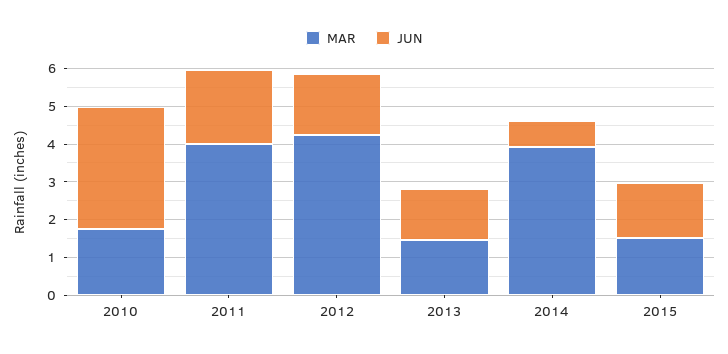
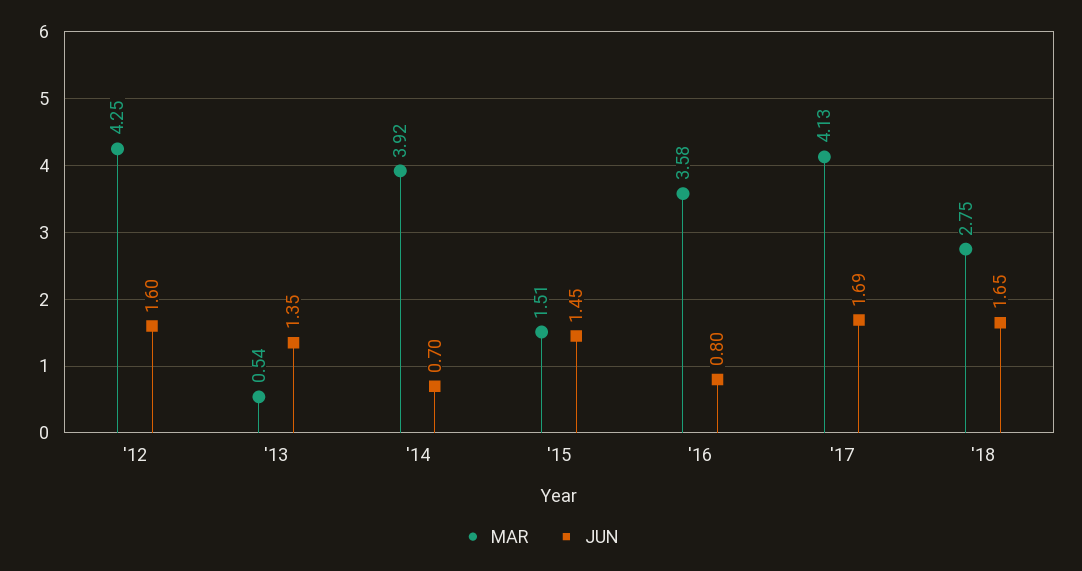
MAR, 2010: 1.75 -> none
JUN, 2010: 3.25 -> none
MAR, 2011: 4 -> none
JUN, 2011: 2 -> none
MAR, 2013: 1.5 -> 0.54
MAR, '16: none -> 3.58
JUN, '16: none -> 0.8
MAR, '17: none -> 4.13
JUN, '17: none -> 1.69
MAR, '18: none -> 2.75
JUN, '18: none -> 1.65

